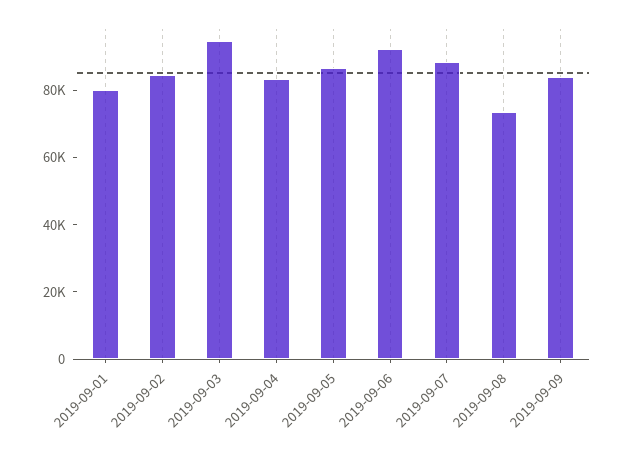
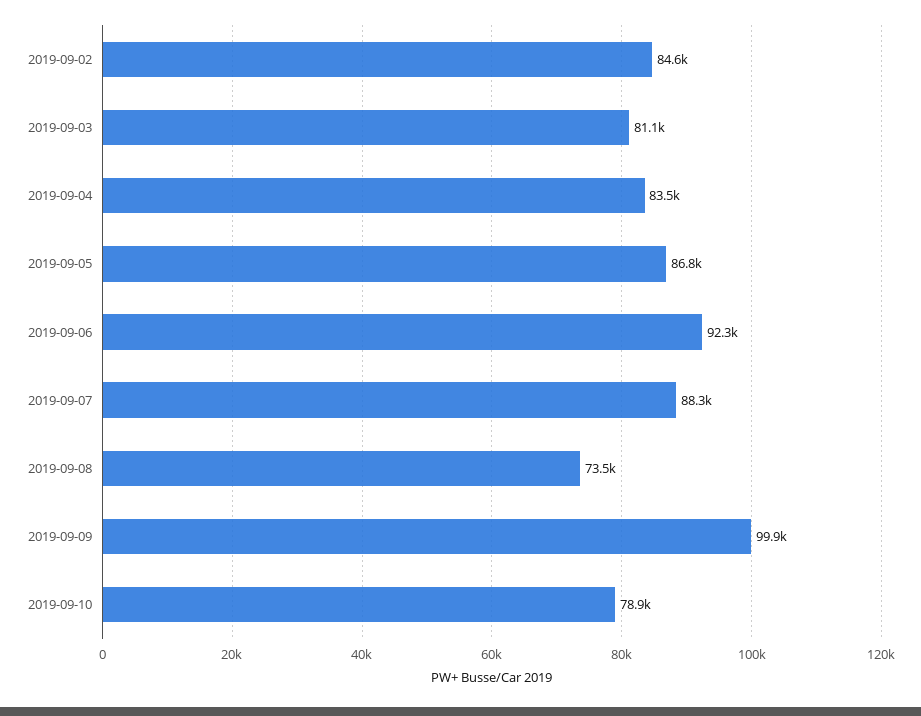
2019-09-01: 80000 -> none
2019-09-03: 95000 -> 81100
2019-09-09: 85000 -> 99900
2019-09-10: none -> 78900

